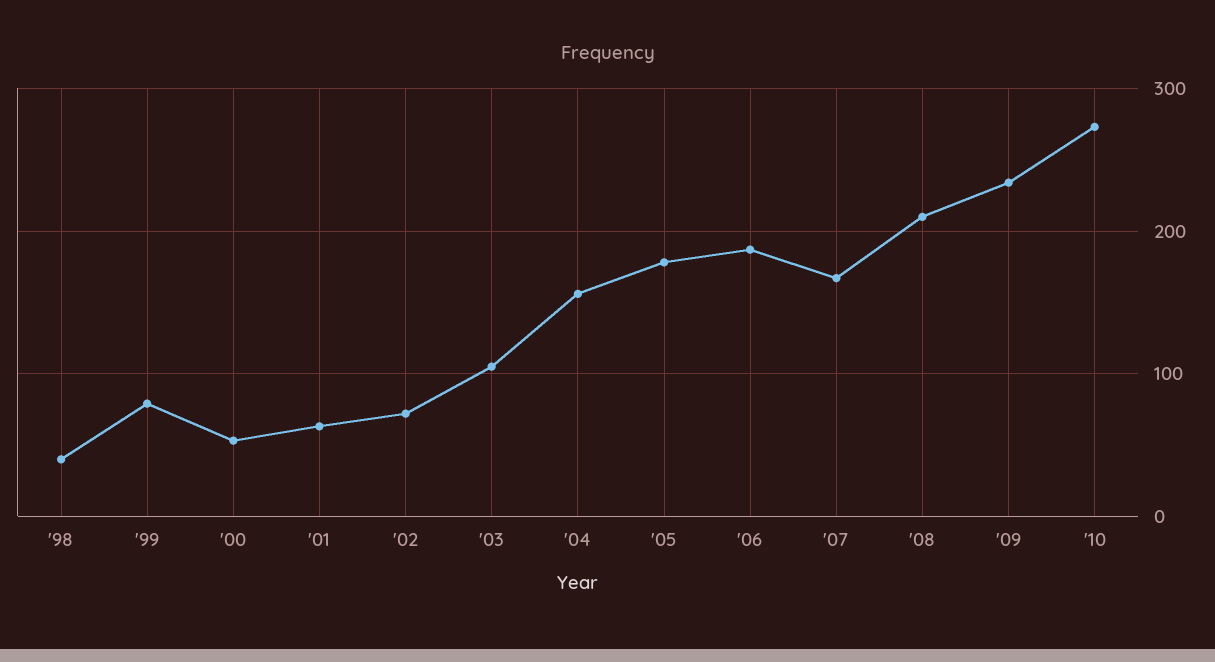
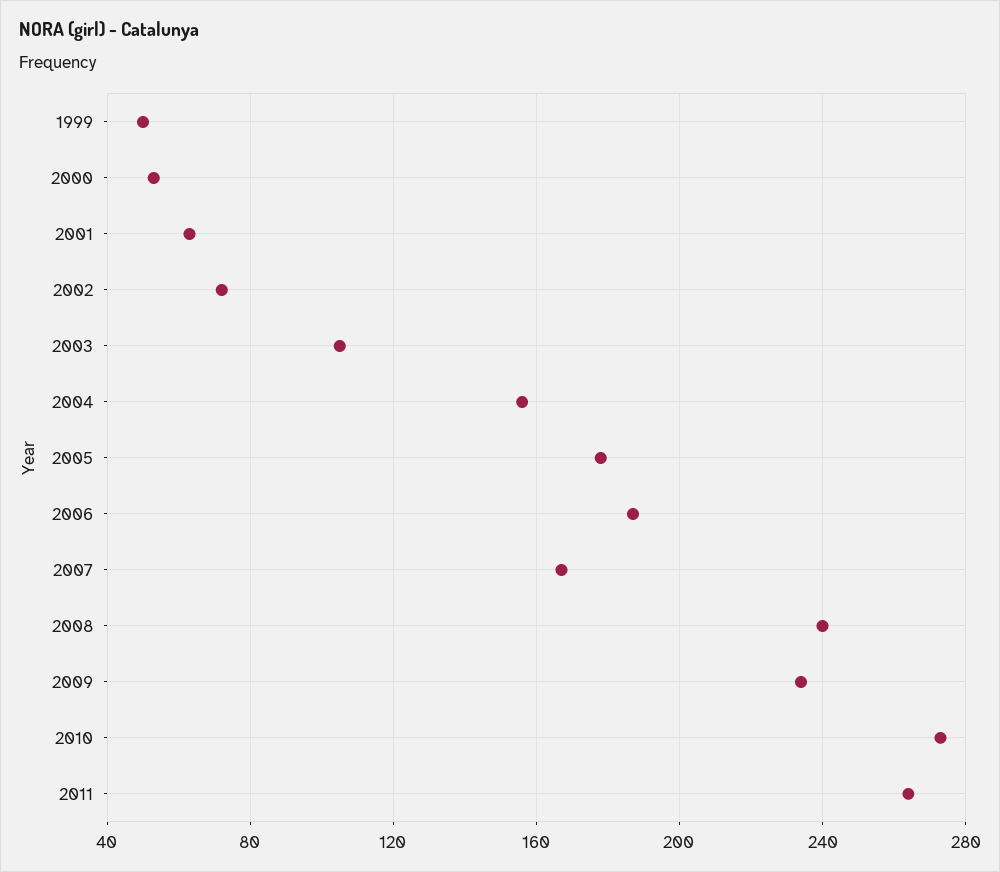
'98: 40 -> none
'99: 80 -> 50
'08: 210 -> 240
2011: none -> 265

